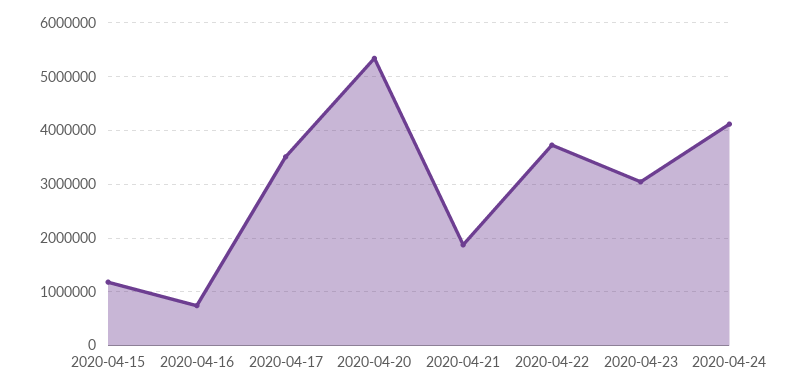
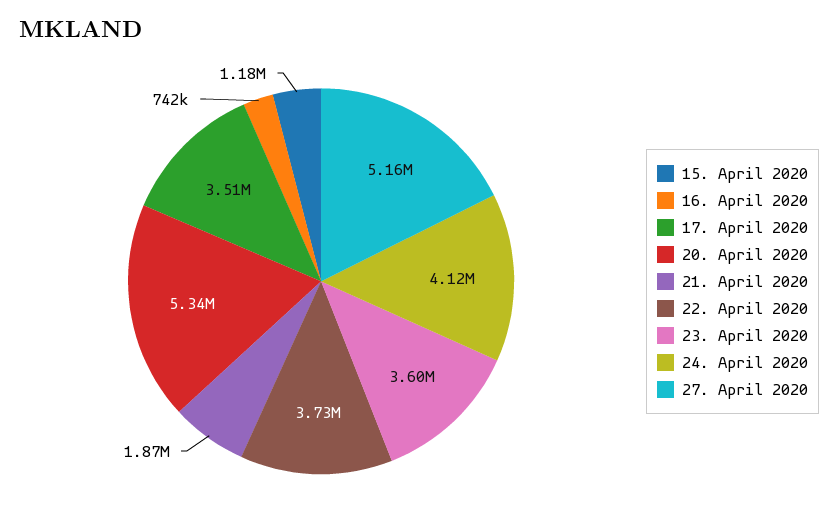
2020-04-23: 3000000 -> 3600000
27. April 2020: none -> 5160000

